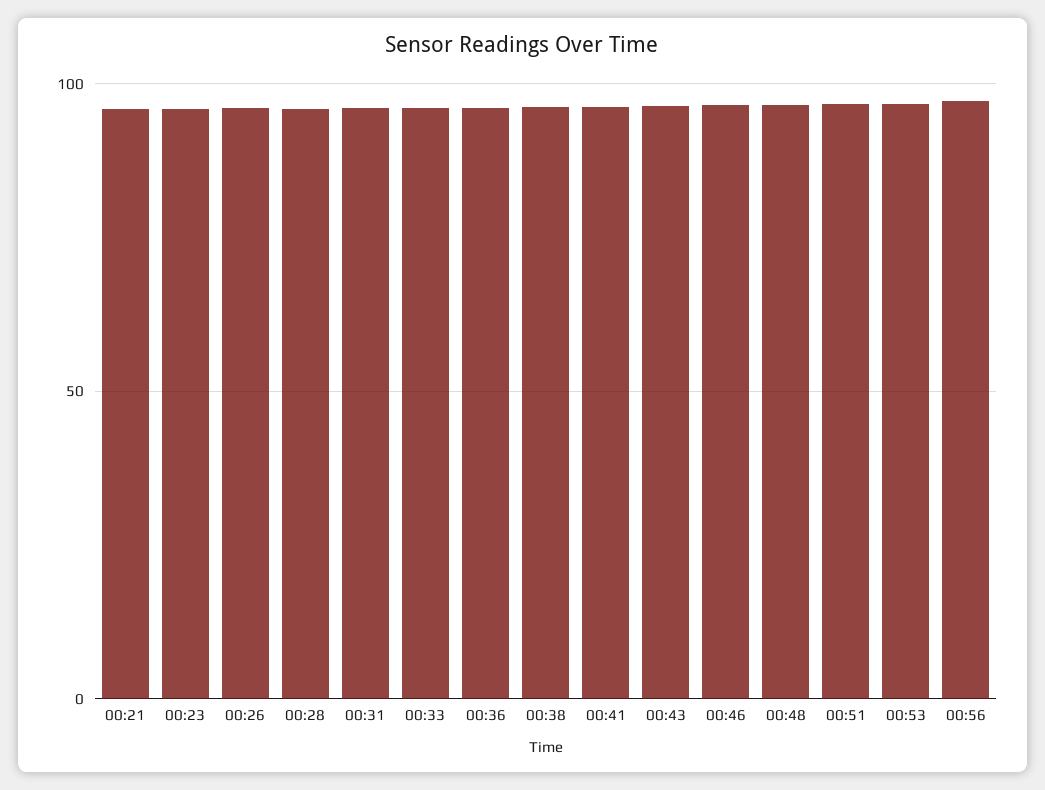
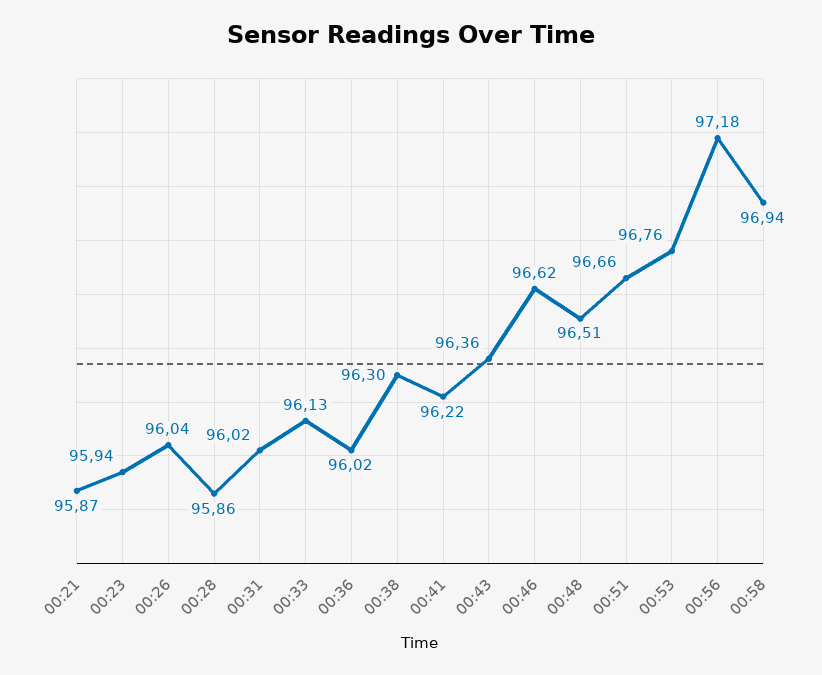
00:58: none -> 96.94

